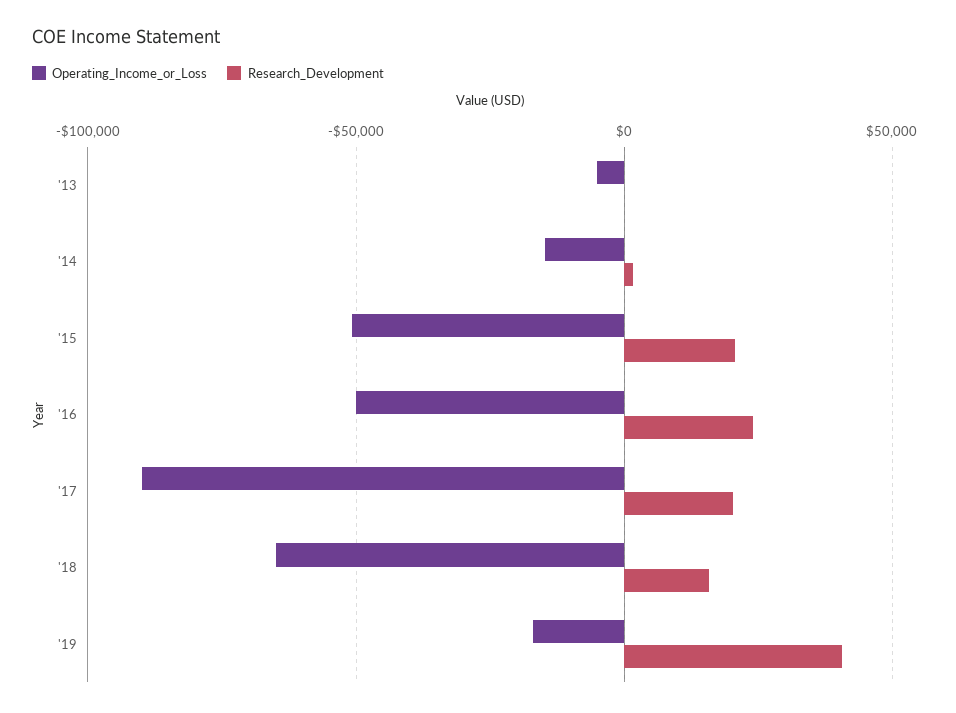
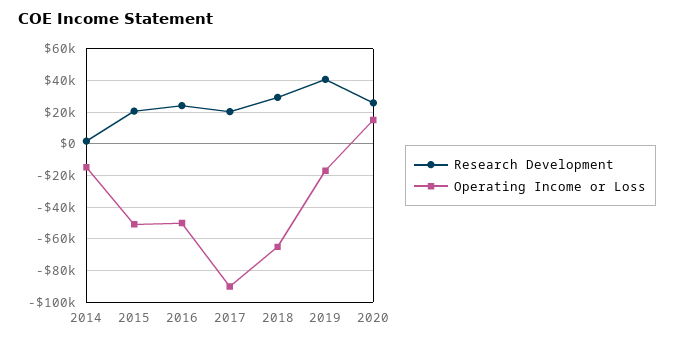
Operating_Income_or_Loss, '13: -5000 -> none
Research_Development, '13: 0 -> none
Research_Development, '18: 15000 -> 30000
Research_Development, 2020: none -> 25000
Operating_Income_or_Loss, 2020: none -> 15000

